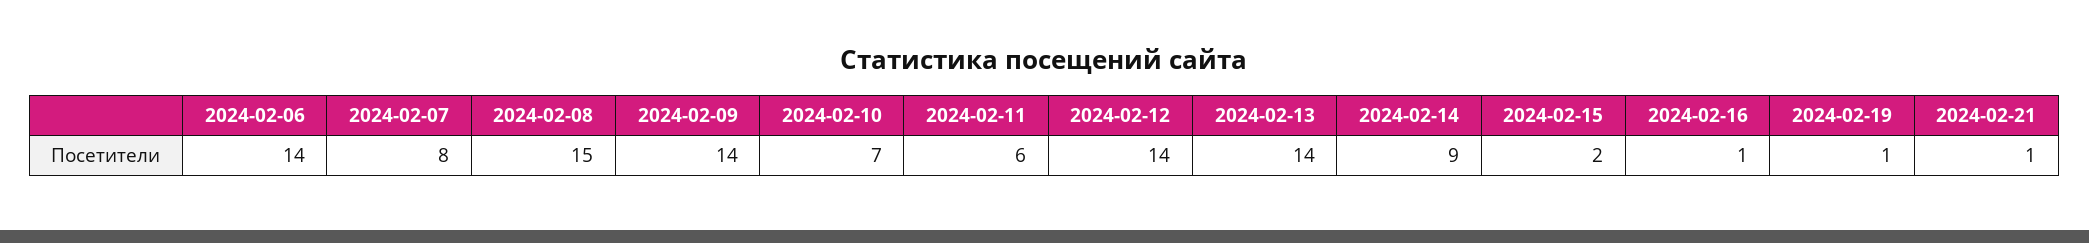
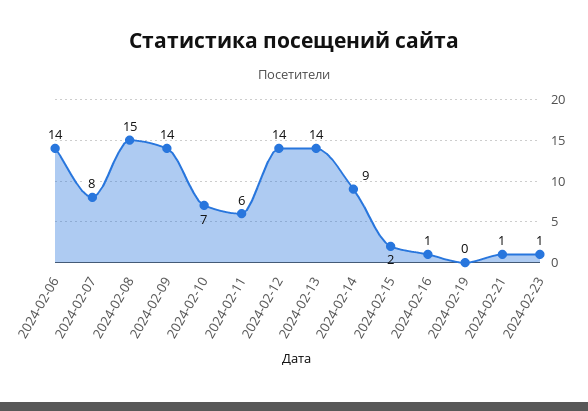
2024-02-19: 1 -> 0
2024-02-23: none -> 1

